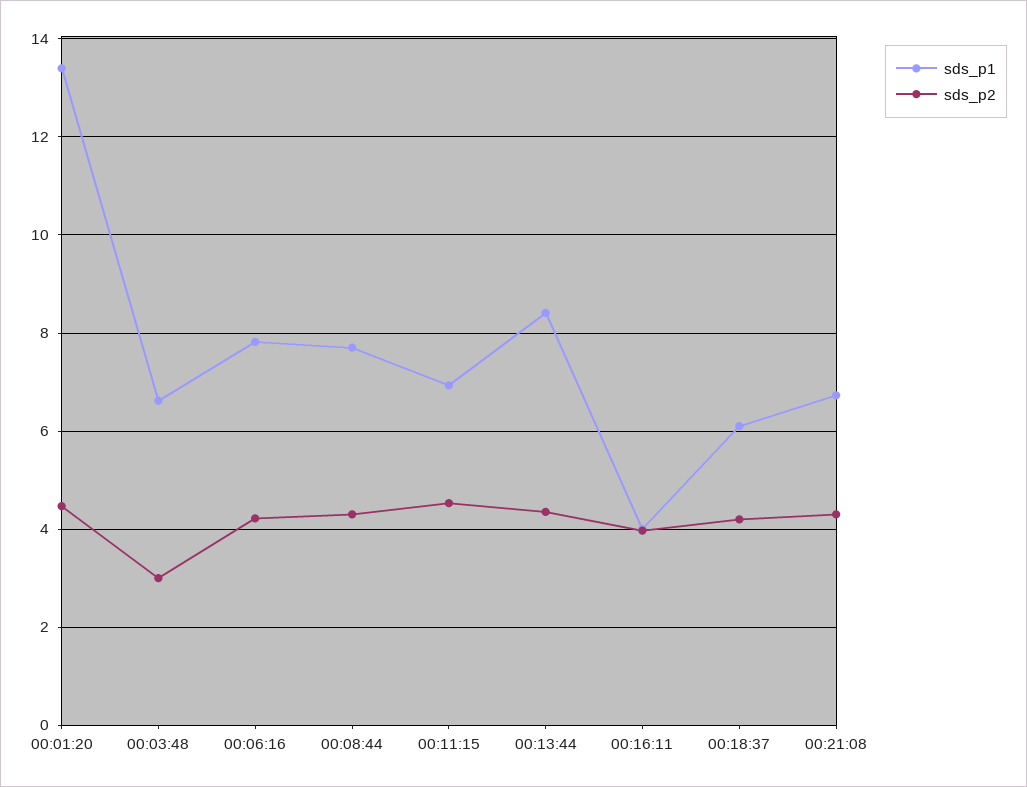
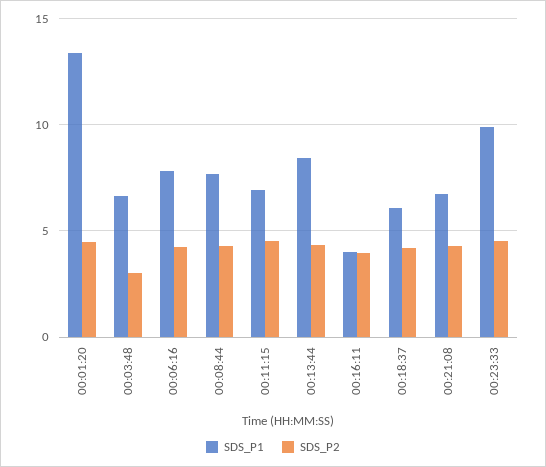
sds_p1, 00:23:33: none -> 10
sds_p2, 00:23:33: none -> 4.5

